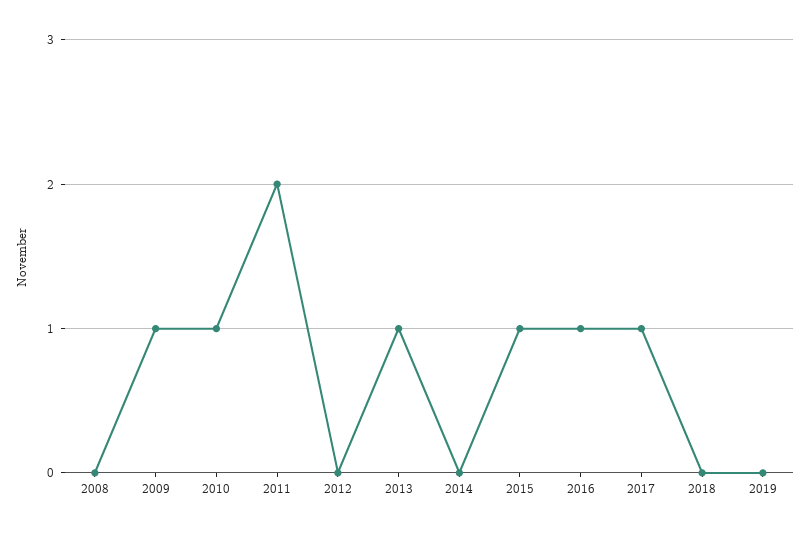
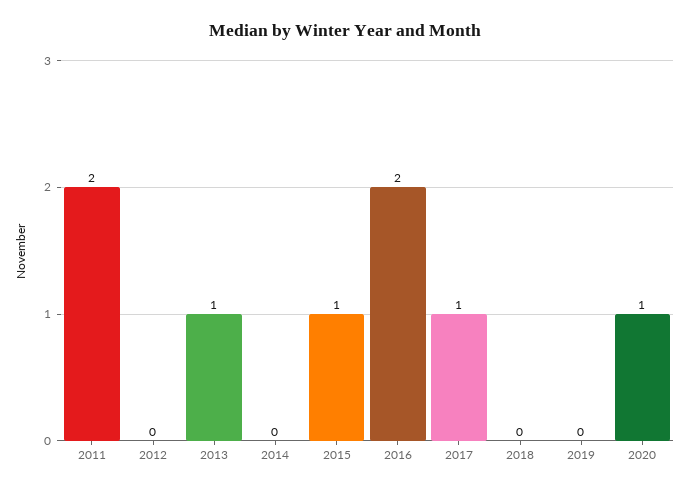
2008: 0 -> none
2009: 1 -> none
2010: 1 -> none
2016: 1 -> 2
2020: none -> 1

